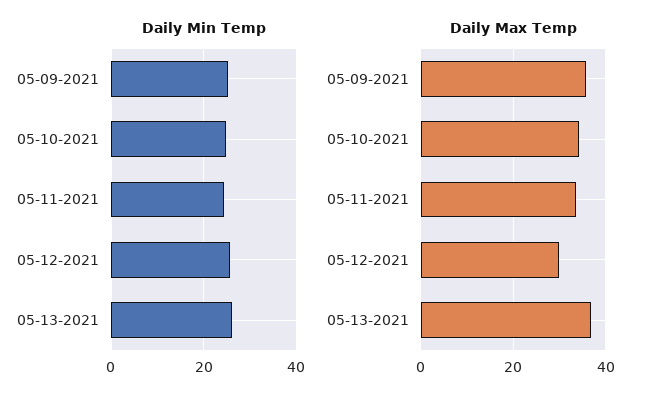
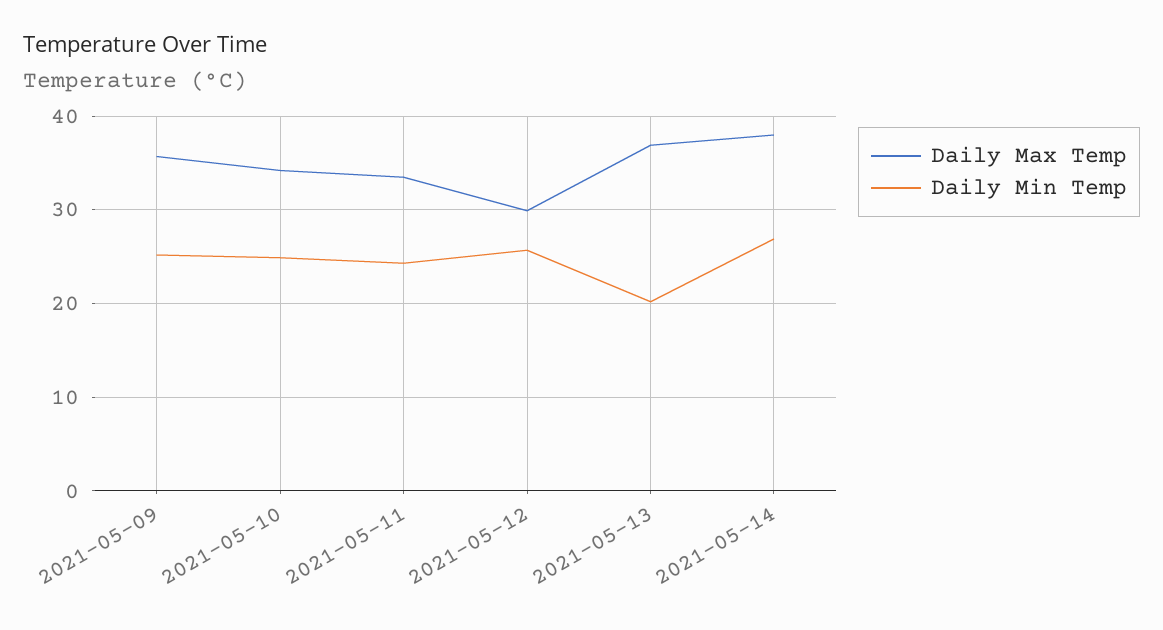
Daily Min Temp, 05-13-2021: 26 -> 20
Daily Max Temp, 2021-05-14: none -> 38
Daily Min Temp, 2021-05-14: none -> 27

